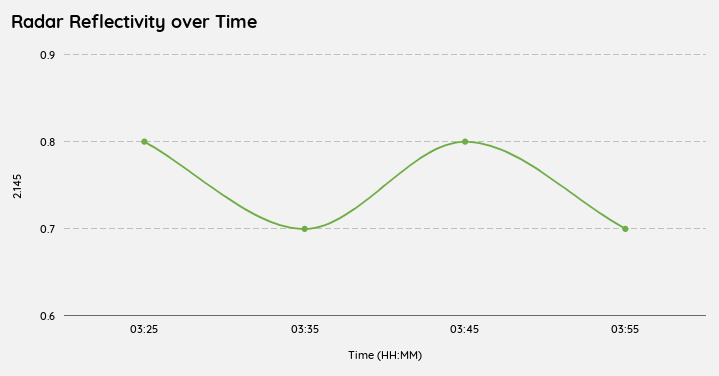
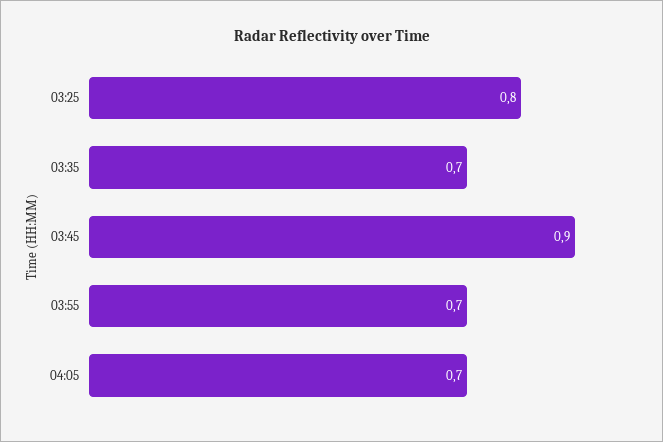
03:45: 0.8 -> 0.9
04:05: none -> 0.7

